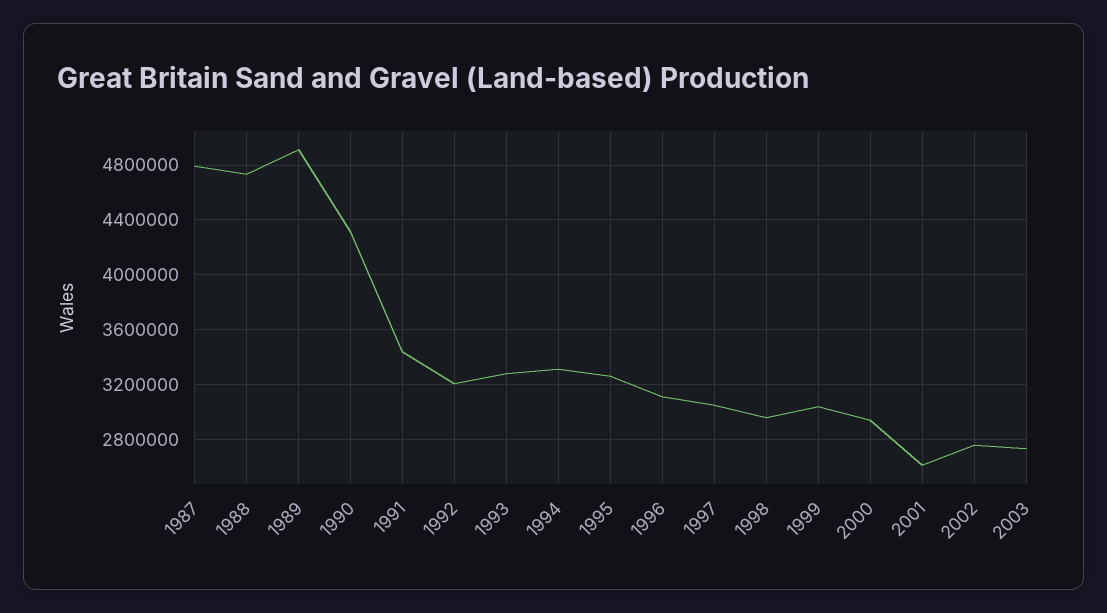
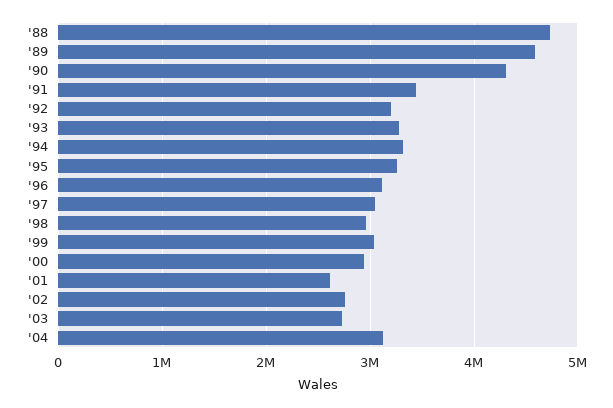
1987: 4800000 -> none
1989: 4900000 -> 4600000
'04: none -> 3100000

